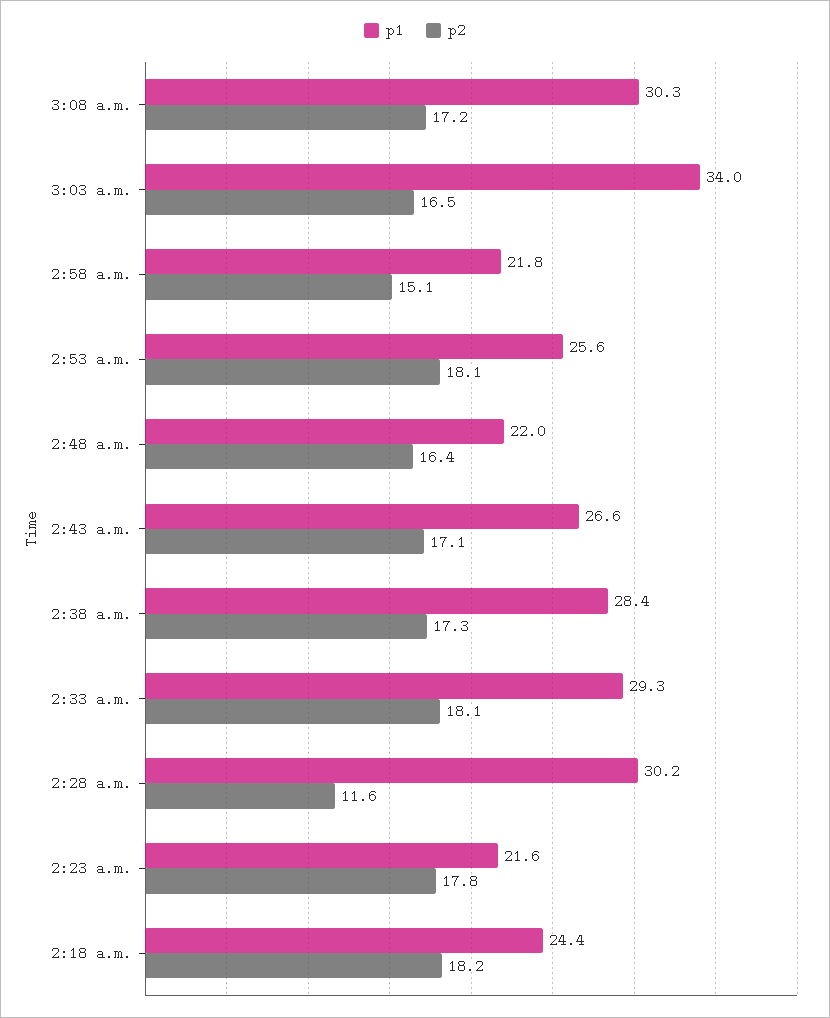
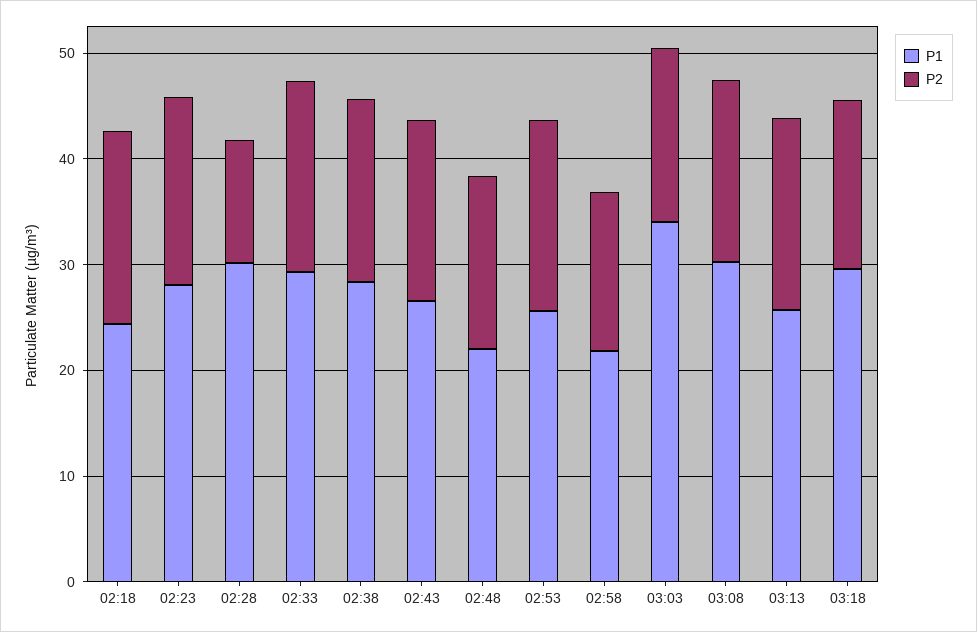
p1, 2:23 a.m.: 21.6 -> 28
p1, 03:13: none -> 26
p2, 03:13: none -> 18
p1, 03:18: none -> 30
p2, 03:18: none -> 16

